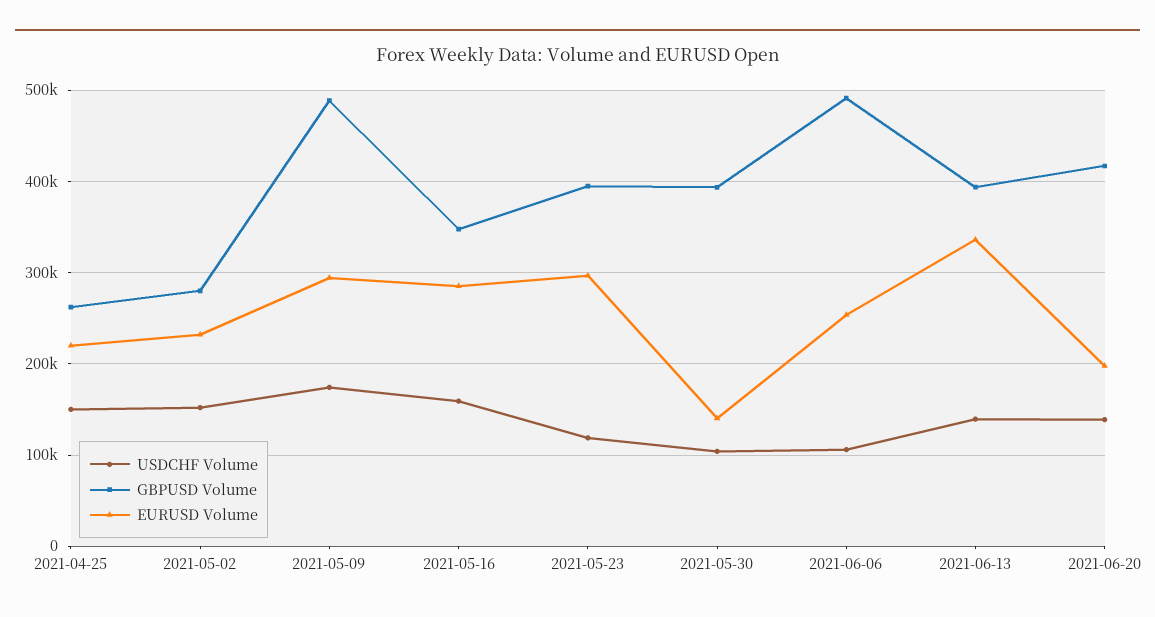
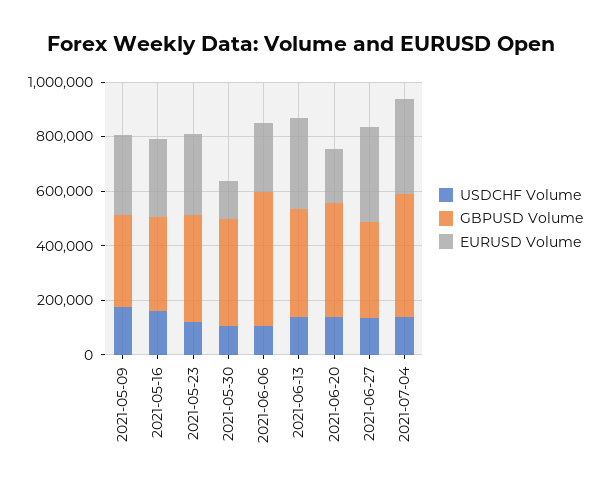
USDCHF Volume, 2021-04-25: 150000 -> none
GBPUSD Volume, 2021-04-25: 260000 -> none
EURUSD Volume, 2021-04-25: 220000 -> none
USDCHF Volume, 2021-05-02: 150000 -> none
GBPUSD Volume, 2021-05-02: 280000 -> none
EURUSD Volume, 2021-05-02: 230000 -> none
GBPUSD Volume, 2021-05-09: 490000 -> 350000
USDCHF Volume, 2021-06-27: none -> 150000
GBPUSD Volume, 2021-06-27: none -> 350000
EURUSD Volume, 2021-06-27: none -> 350000
USDCHF Volume, 2021-07-04: none -> 150000
GBPUSD Volume, 2021-07-04: none -> 450000
EURUSD Volume, 2021-07-04: none -> 350000

